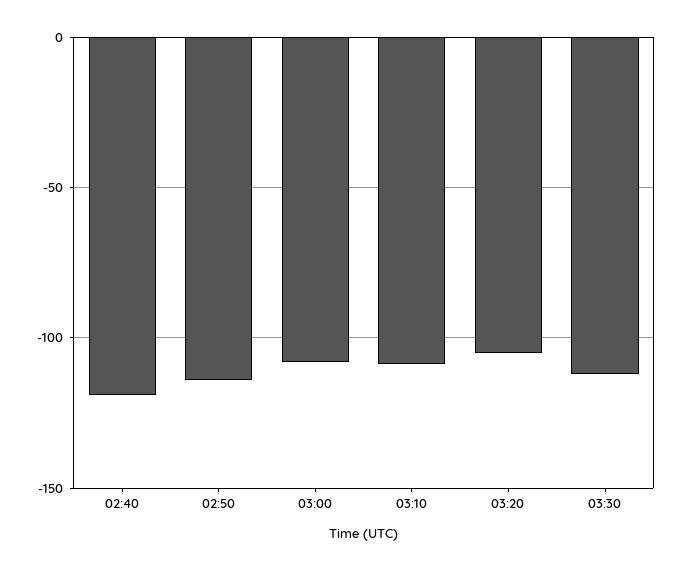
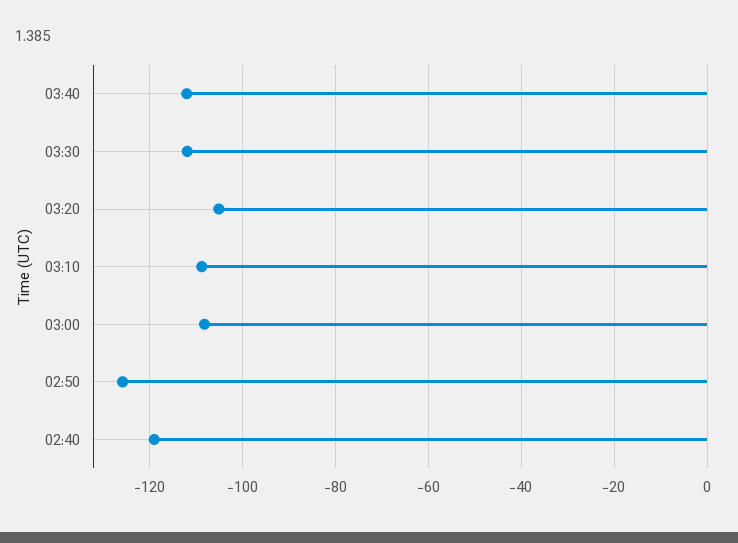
02:50: -115 -> -126
03:40: none -> -112

